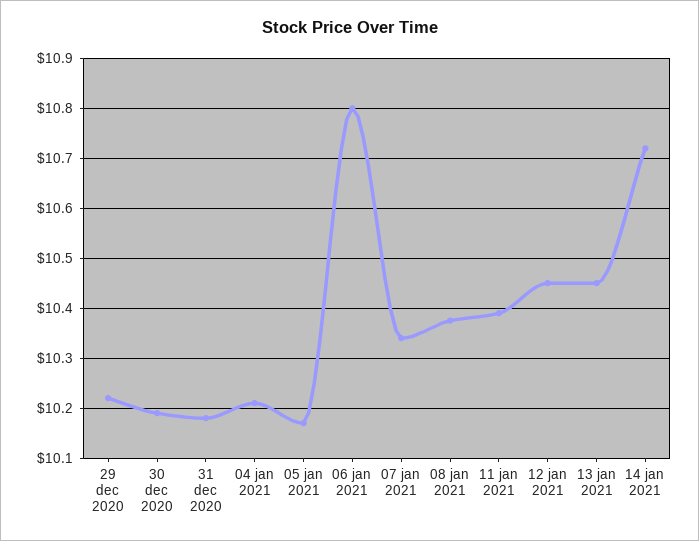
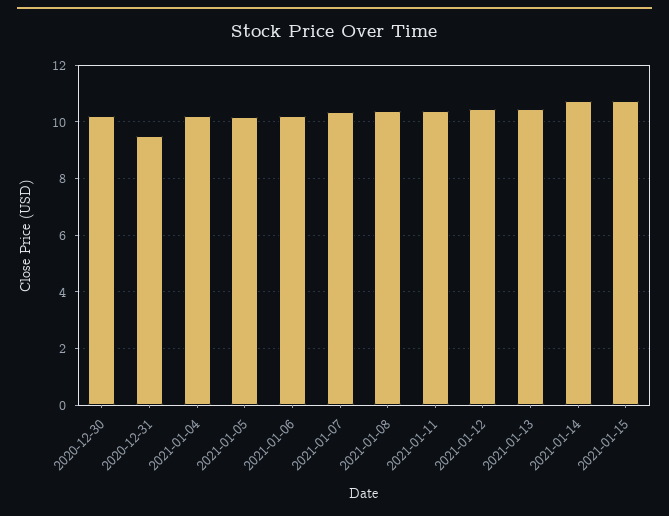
29 dec 2020: 10.22 -> none
31 dec 2020: 10.18 -> 9.5
06 jan 2021: 10.8 -> 10.25
2021-01-15: none -> 10.75

